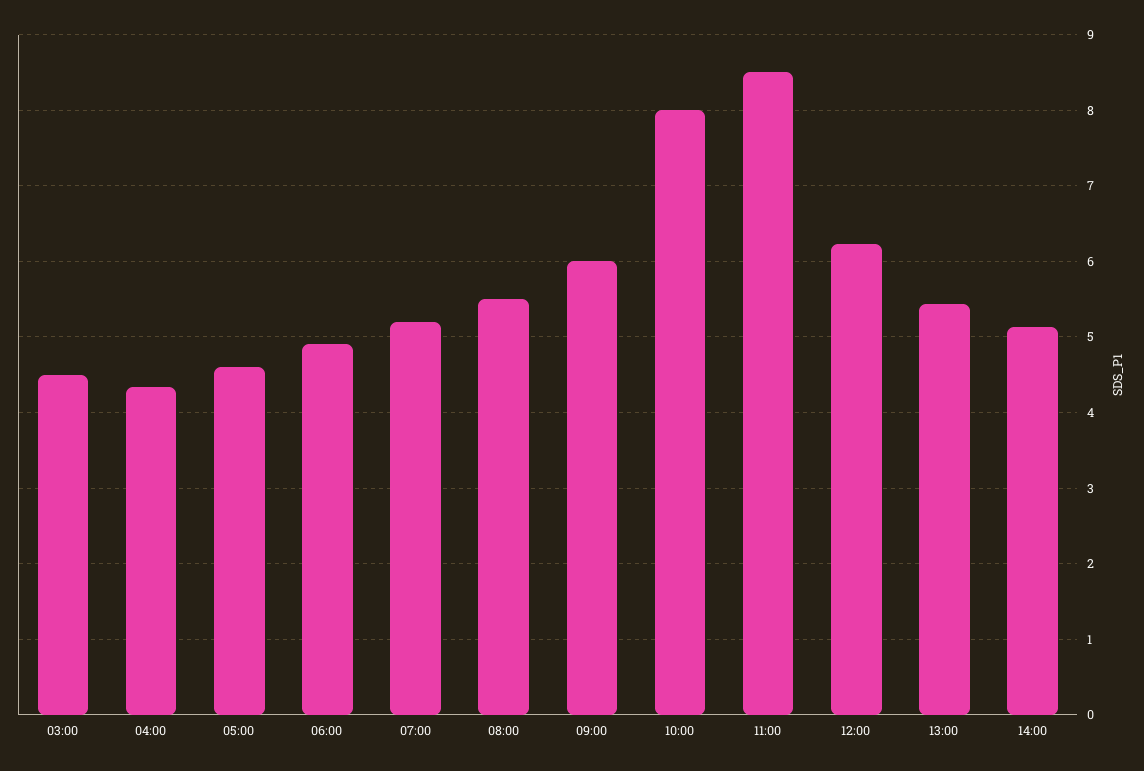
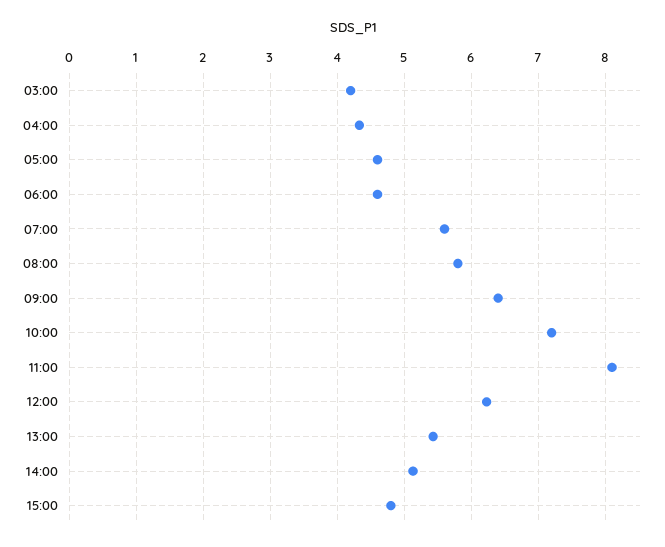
03:00: 4.5 -> 4.2
06:00: 4.9 -> 4.6
07:00: 5.2 -> 5.6
08:00: 5.5 -> 5.8
09:00: 6 -> 6.4
10:00: 8 -> 7.2
11:00: 8.5 -> 8.1
15:00: none -> 4.8

